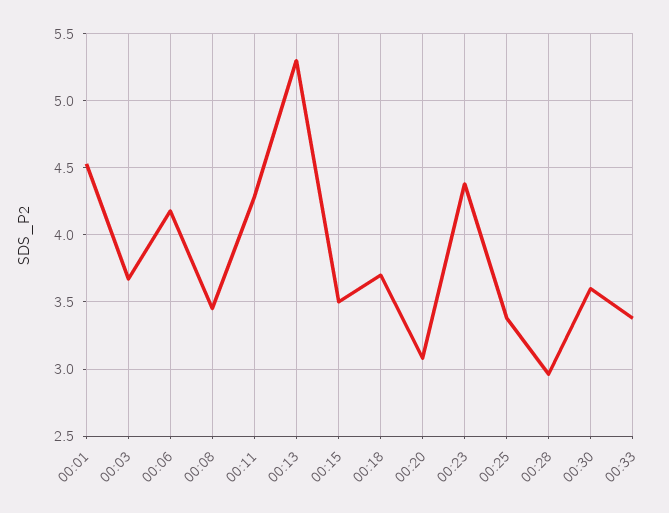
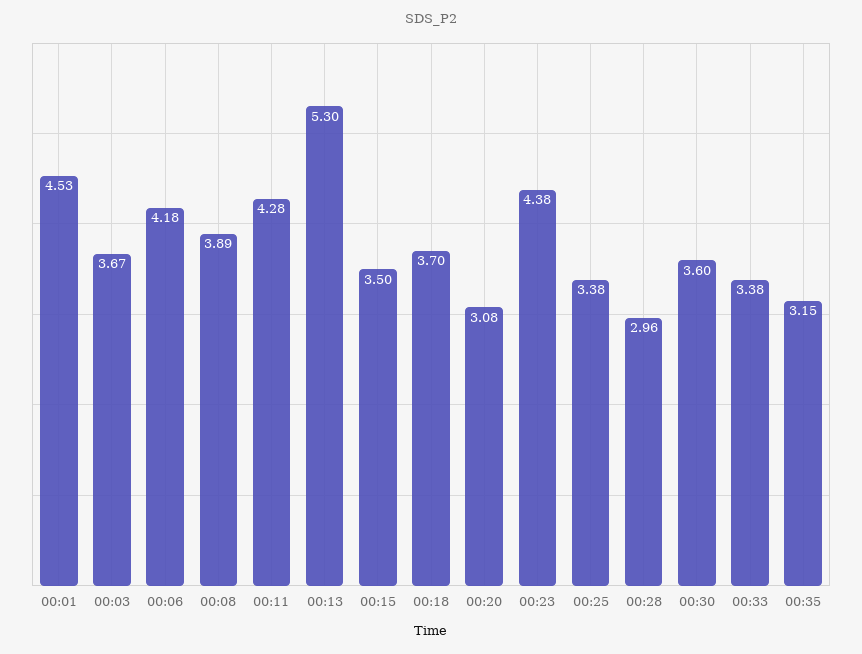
00:08: 3.45 -> 3.89
00:35: none -> 3.15

